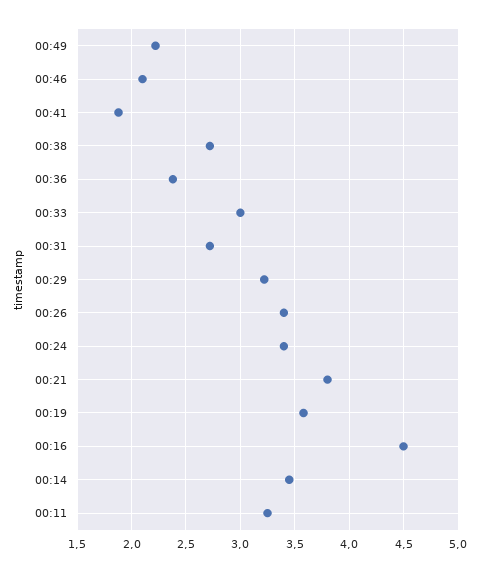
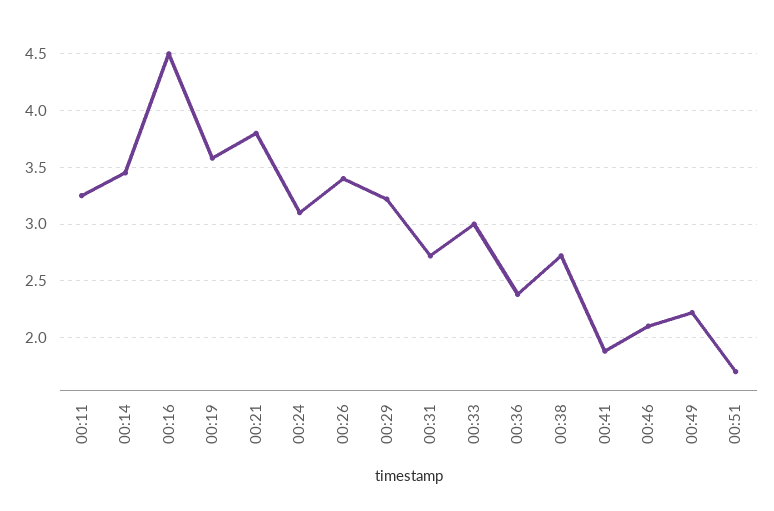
00:24: 3.4 -> 3.1
00:51: none -> 1.7

